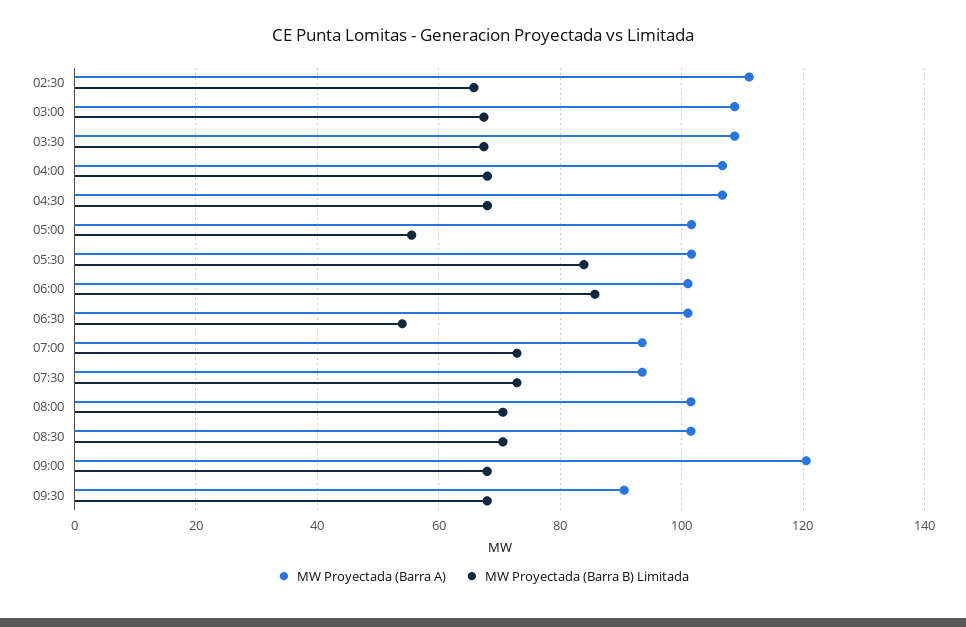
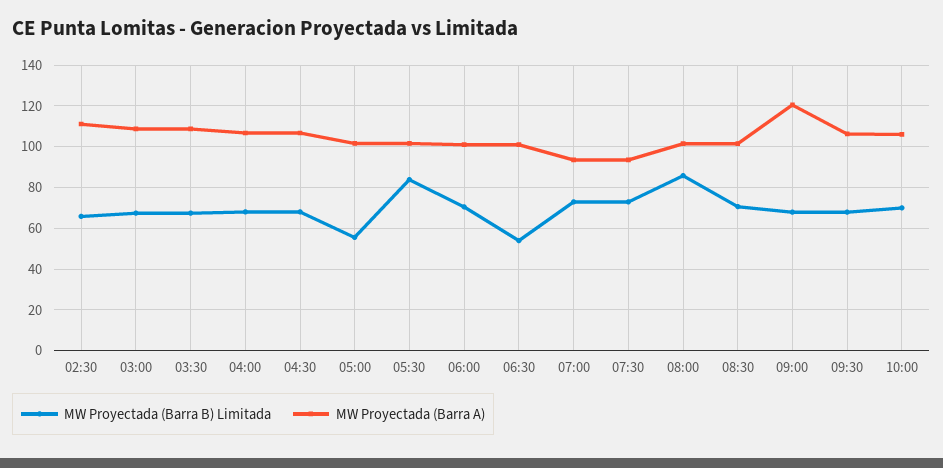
MW Proyectada (Barra B) Limitada, 06:00: 86 -> 70
MW Proyectada (Barra B) Limitada, 08:00: 70 -> 85
MW Proyectada (Barra A), 09:30: 90 -> 105
MW Proyectada (Barra B) Limitada, 10:00: none -> 70
MW Proyectada (Barra A), 10:00: none -> 105

